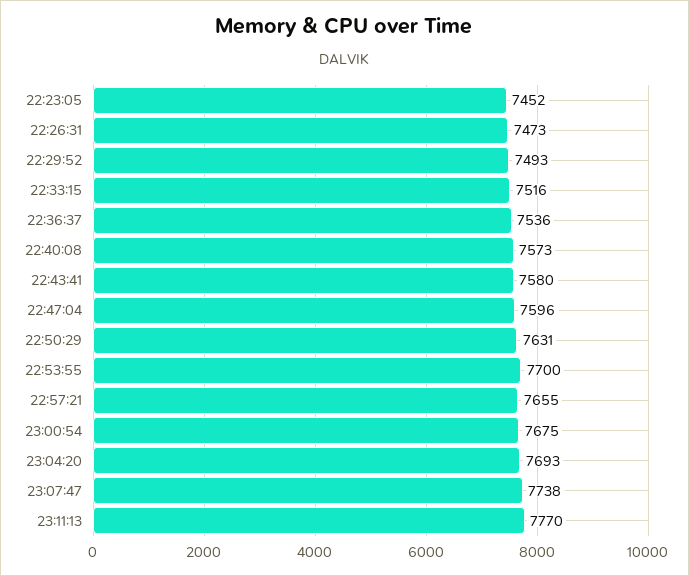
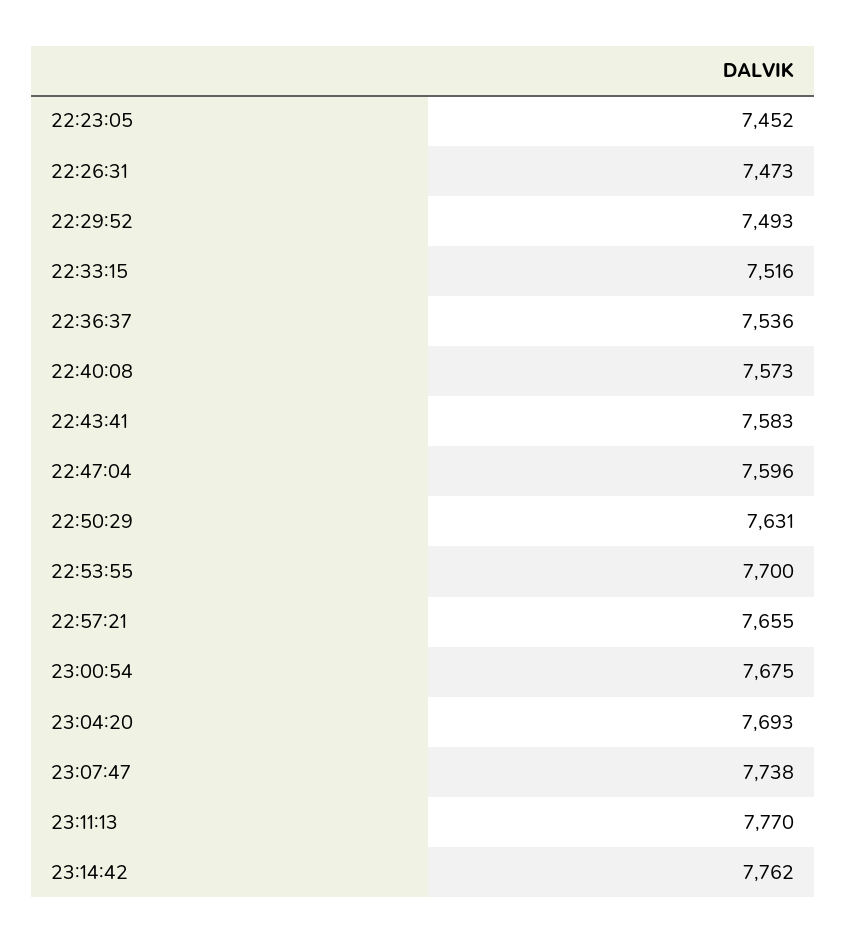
22:43:41: 7580 -> 7583
23:14:42: none -> 7762

